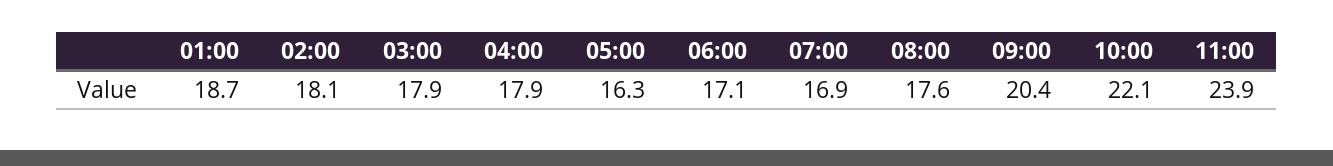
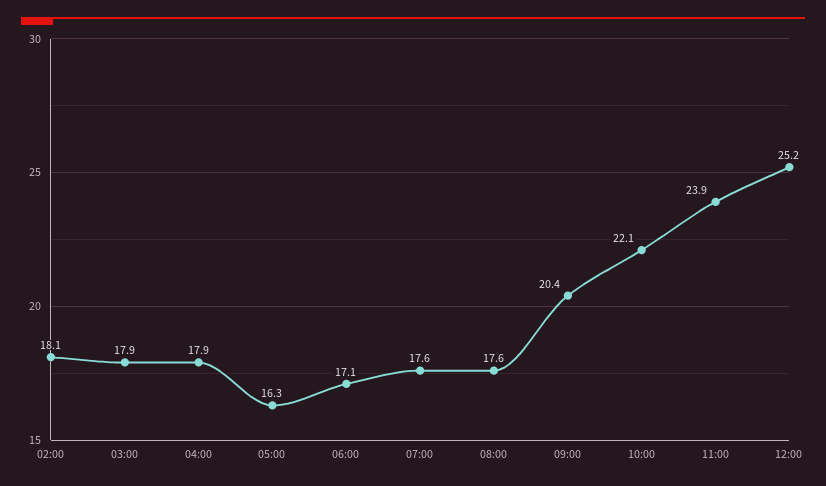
01:00: 18.7 -> none
07:00: 16.9 -> 17.6
12:00: none -> 25.2

